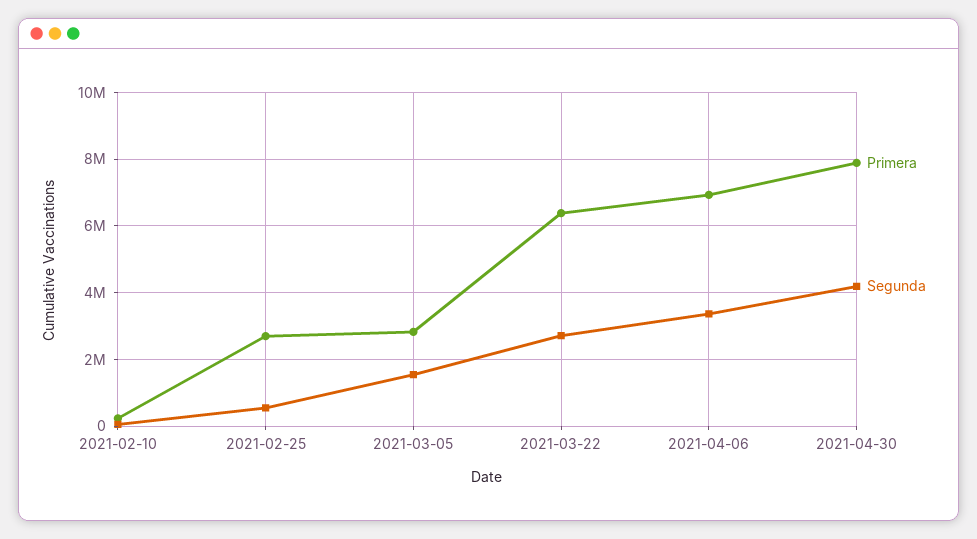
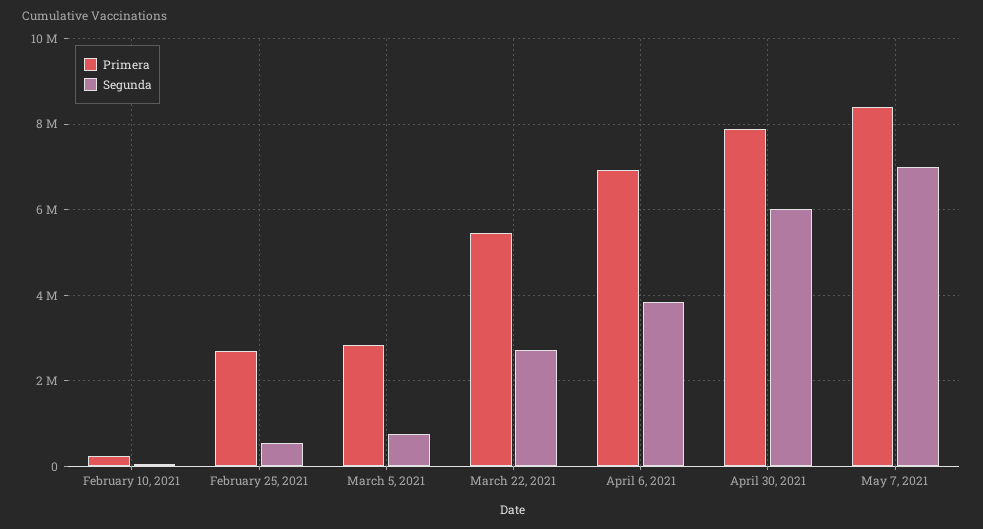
Segunda, 2021-03-05: 1600000 -> 800000
Primera, 2021-03-22: 6400000 -> 5400000
Segunda, 2021-04-06: 3400000 -> 3800000
Segunda, 2021-04-30: 4200000 -> 6000000
Primera, May 7, 2021: none -> 8400000
Segunda, May 7, 2021: none -> 7000000

